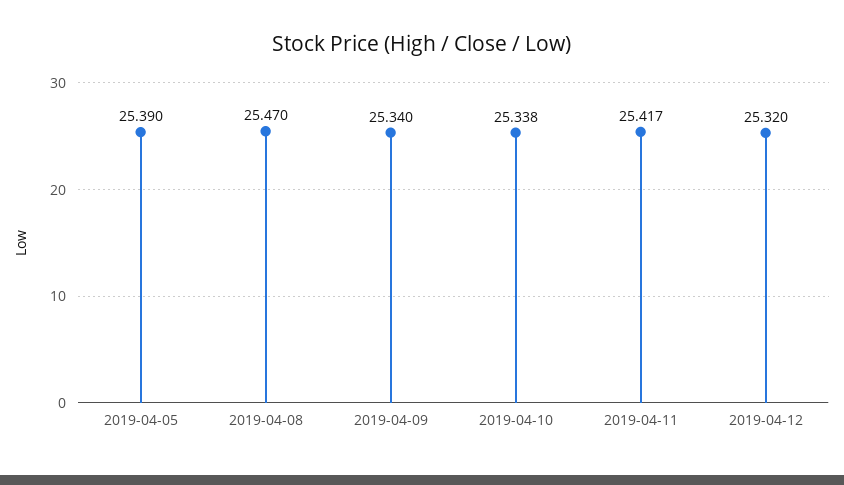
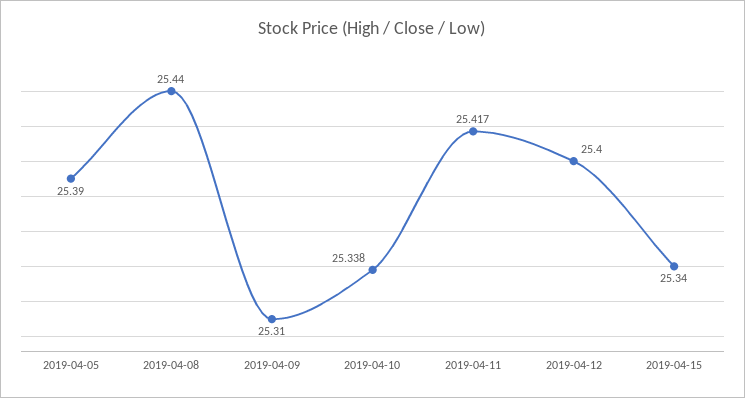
2019-04-08: 25.47 -> 25.44
2019-04-09: 25.34 -> 25.31
2019-04-12: 25.32 -> 25.4
2019-04-15: none -> 25.34

